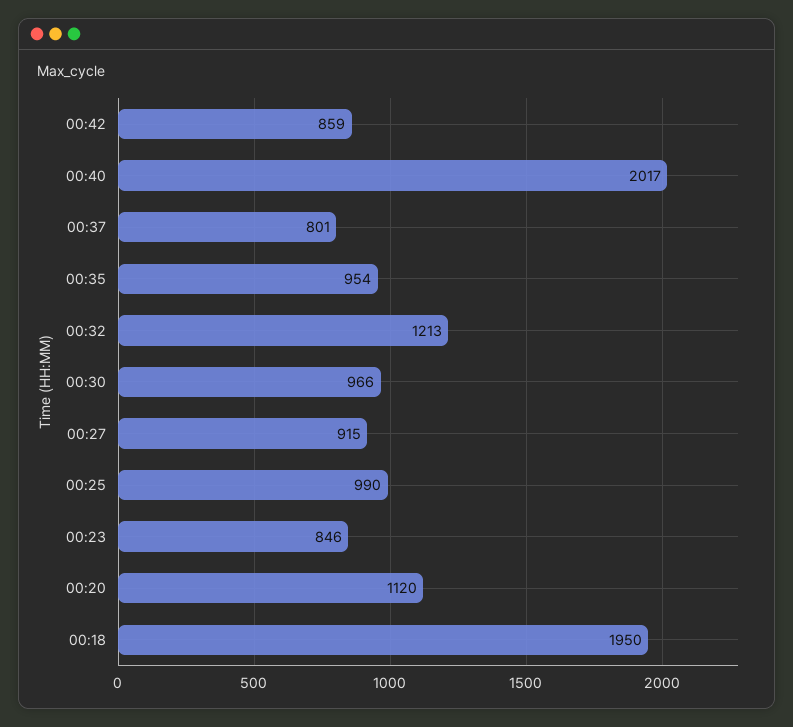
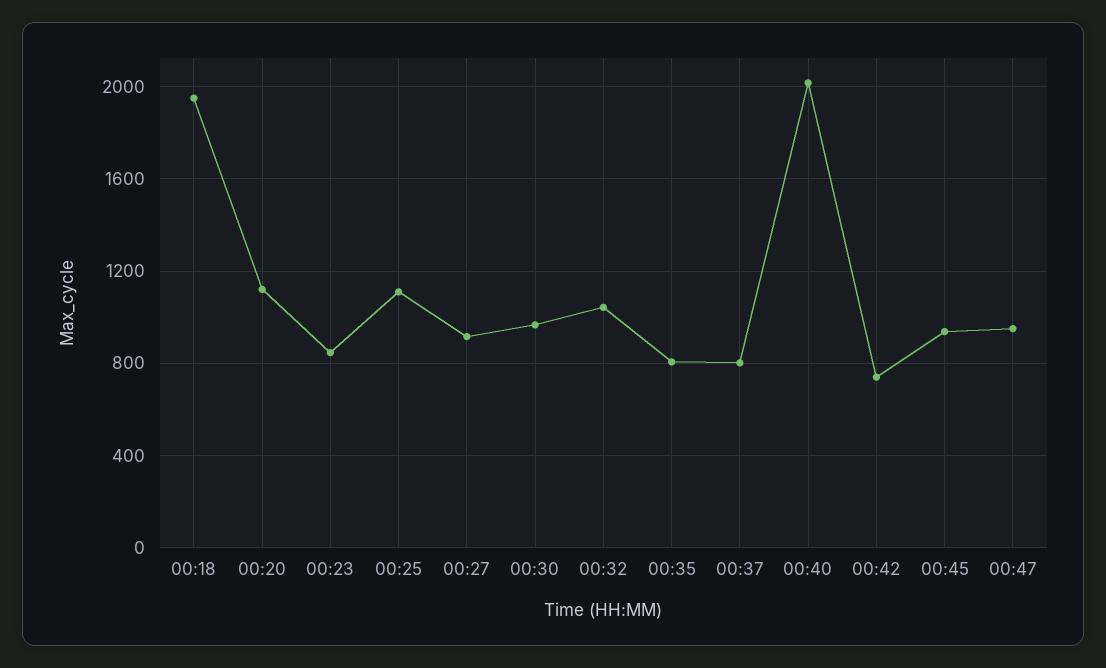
00:42: 859 -> 750
00:35: 954 -> 800
00:32: 1213 -> 1050
00:25: 990 -> 1100
00:45: none -> 950
00:47: none -> 950

